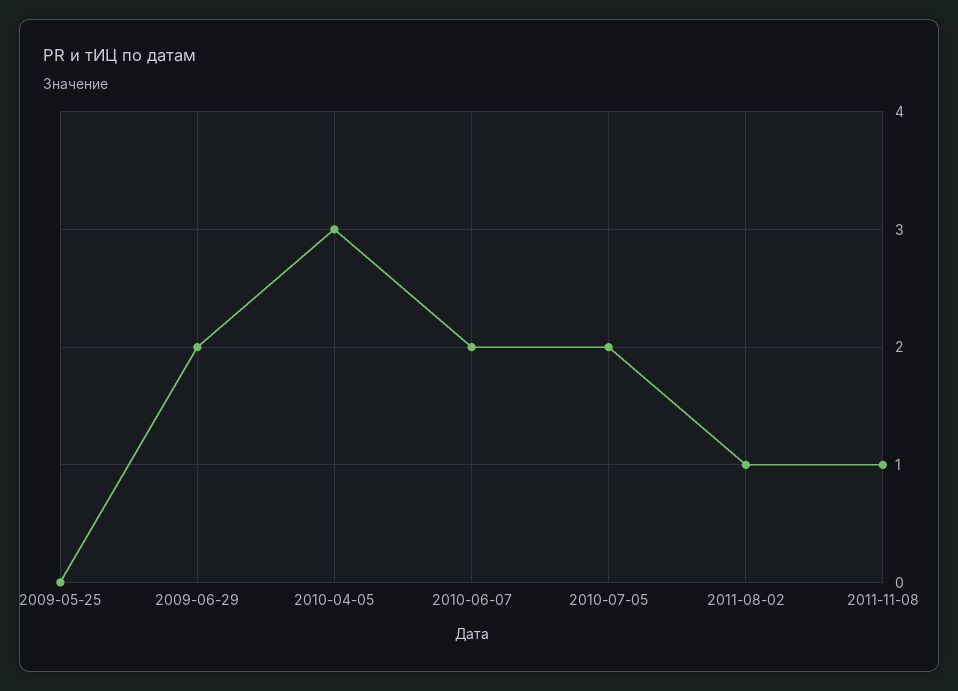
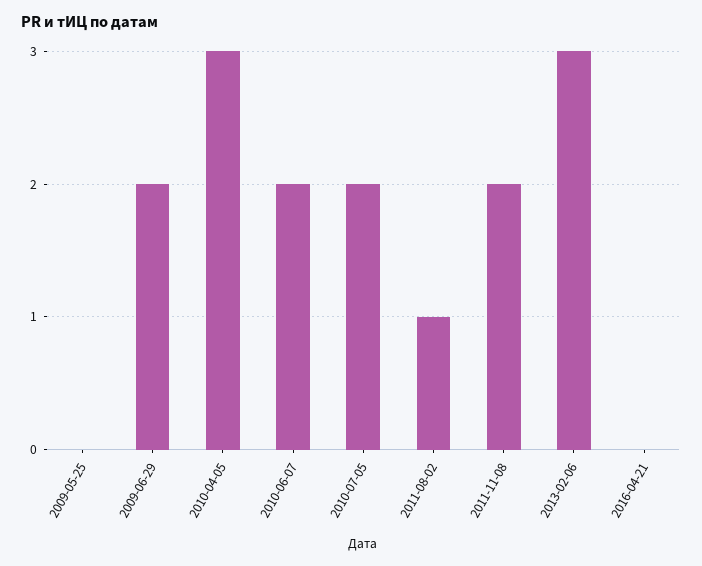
2011-11-08: 1 -> 2
2013-02-06: none -> 3
2016-04-21: none -> 0

